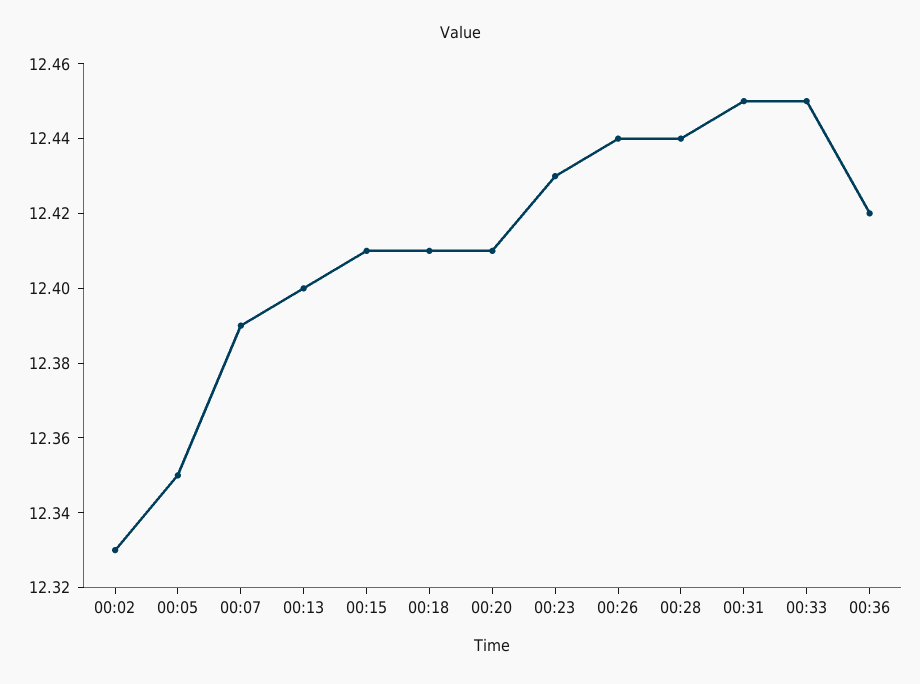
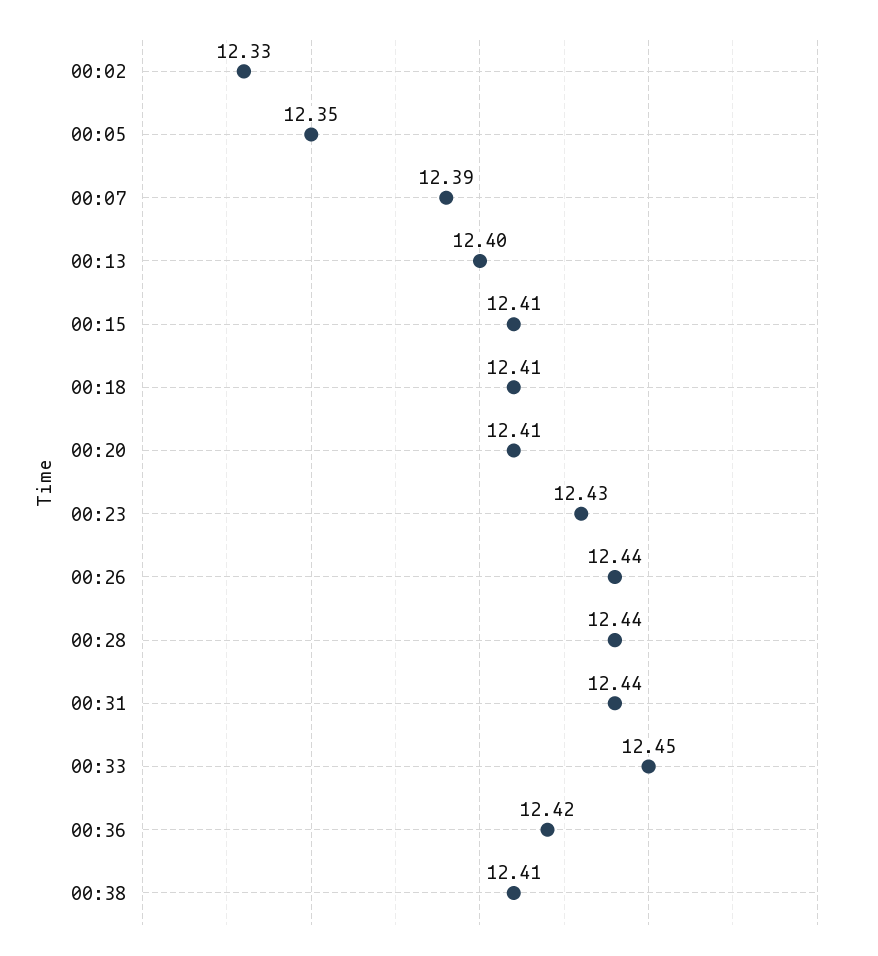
00:31: 12.45 -> 12.44
00:38: none -> 12.41

